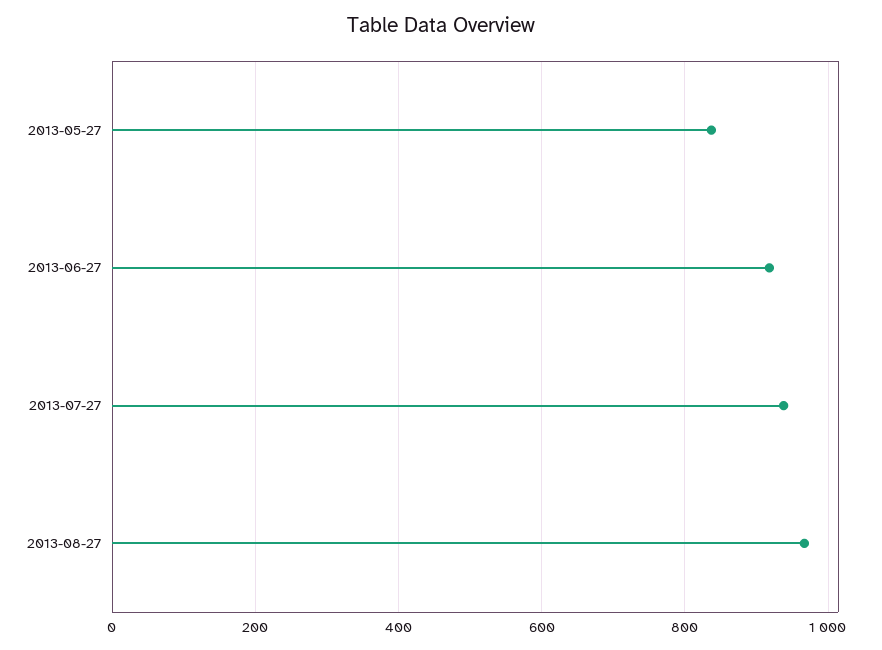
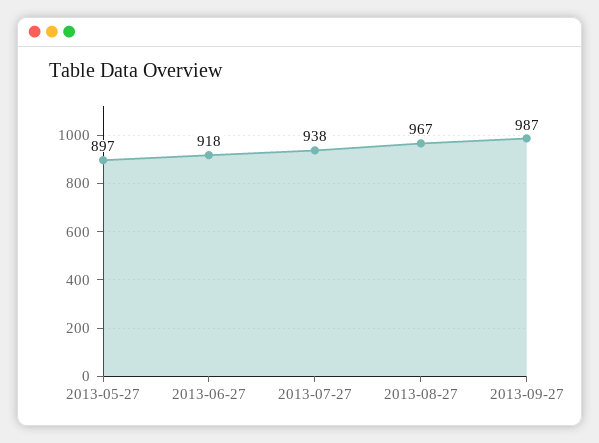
2013-05-27: 840 -> 897
2013-09-27: none -> 987

